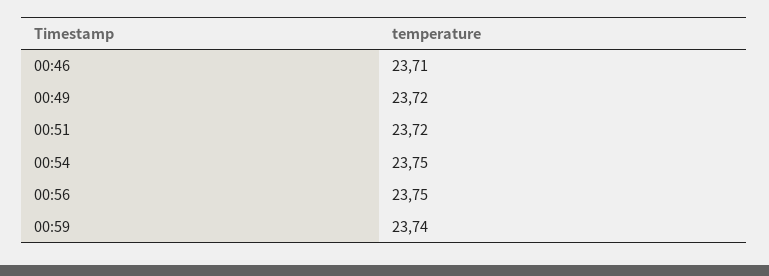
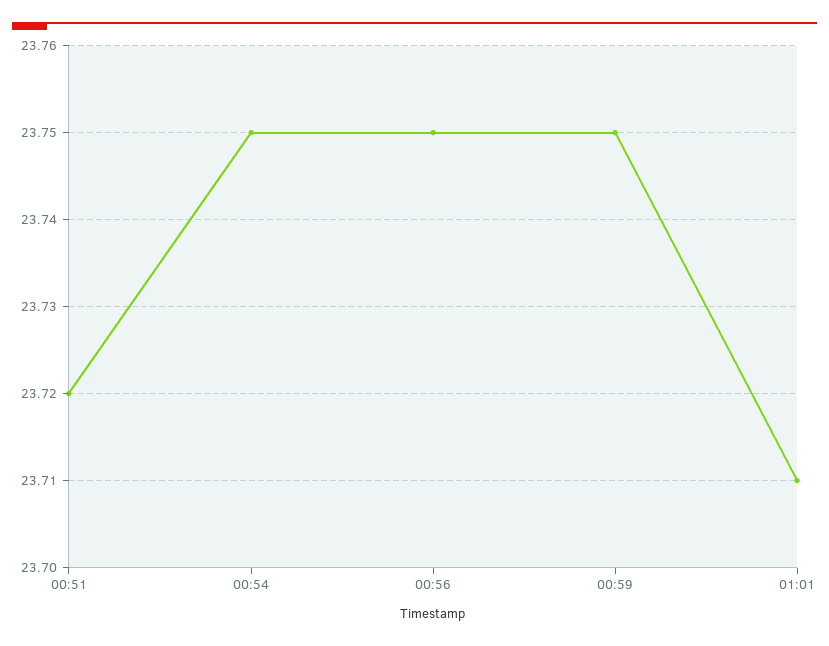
00:46: 23.71 -> none
00:49: 23.72 -> none
00:59: 23.74 -> 23.75
01:01: none -> 23.71

